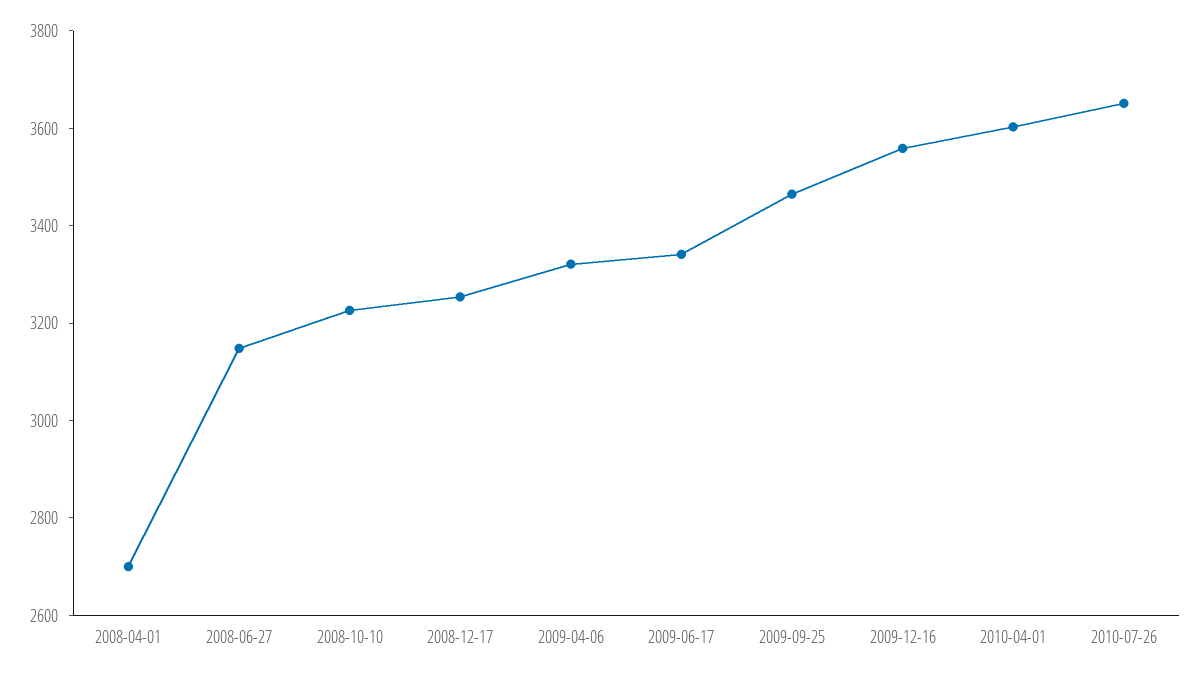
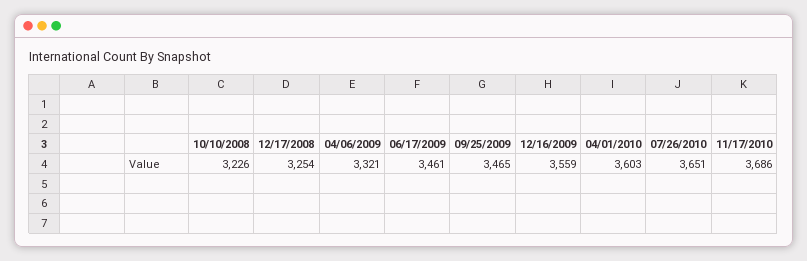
2008-04-01: 2700 -> none
2008-06-27: 3150 -> none
2009-06-17: 3350 -> 3461
11/17/2010: none -> 3686

